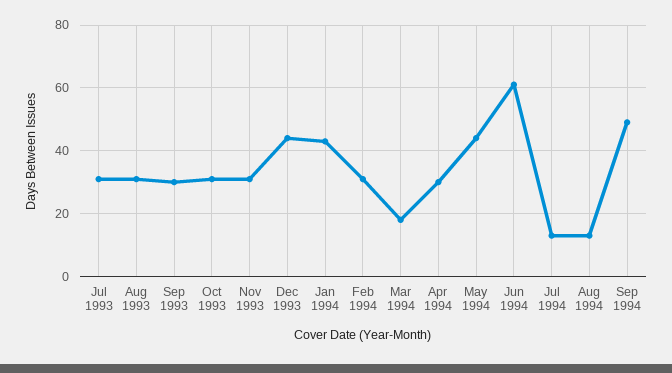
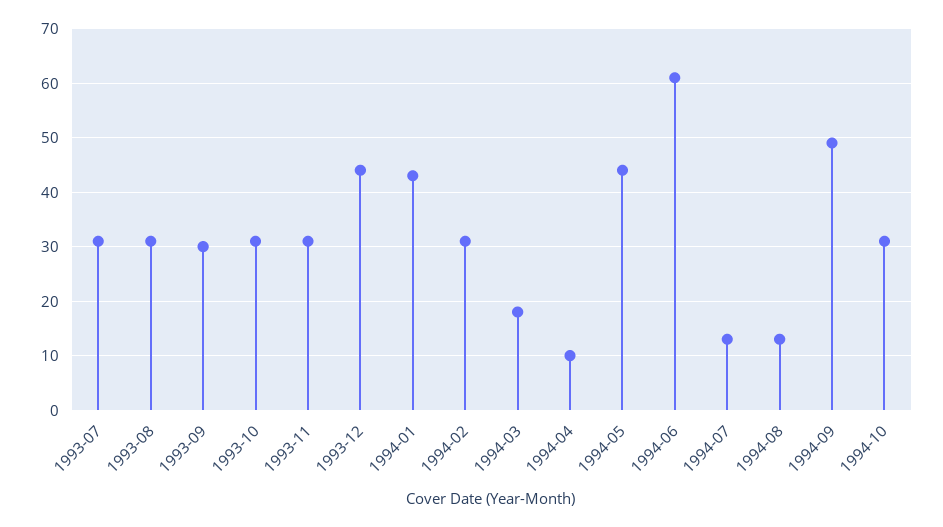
Apr 1994: 30 -> 10
1994-10: none -> 30

